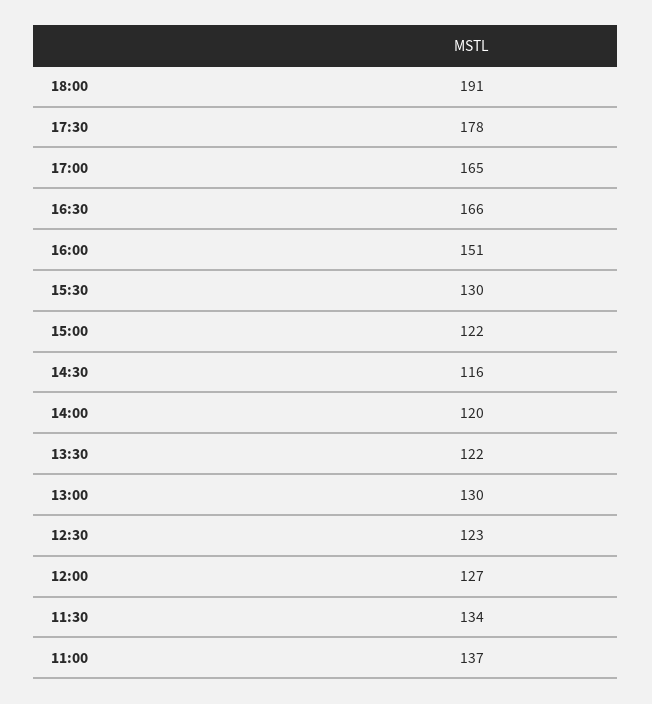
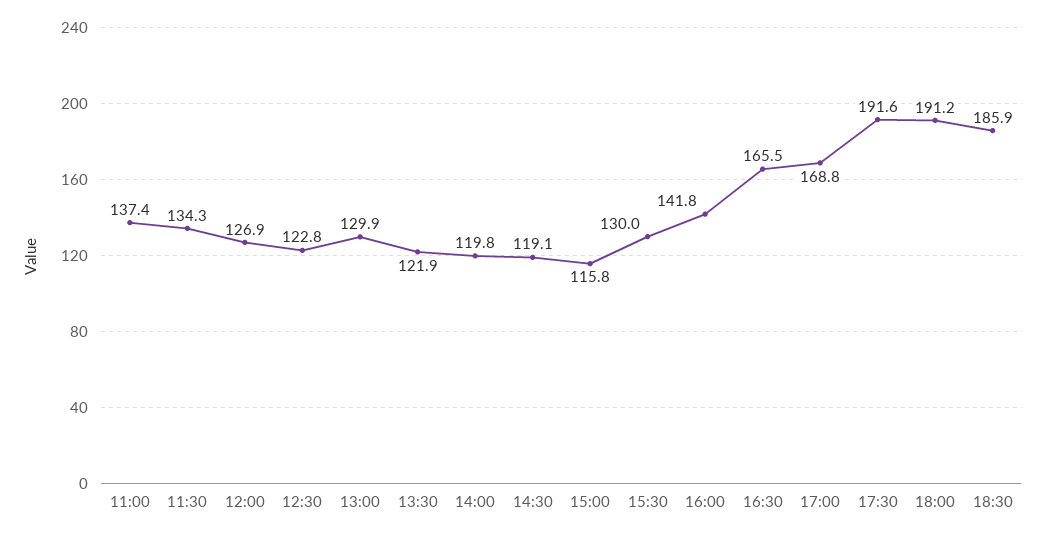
17:30: 178 -> 191.6
17:00: 165 -> 168.8
16:00: 151 -> 141.8
15:00: 122 -> 115.8
14:30: 116 -> 119.1
18:30: none -> 185.9

